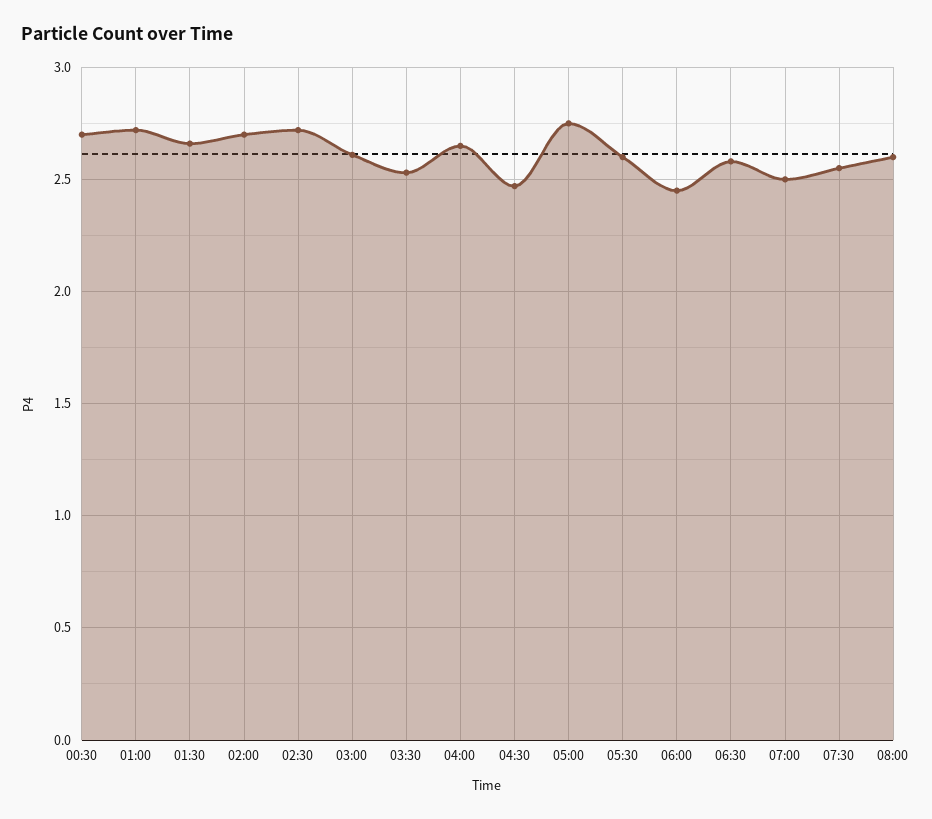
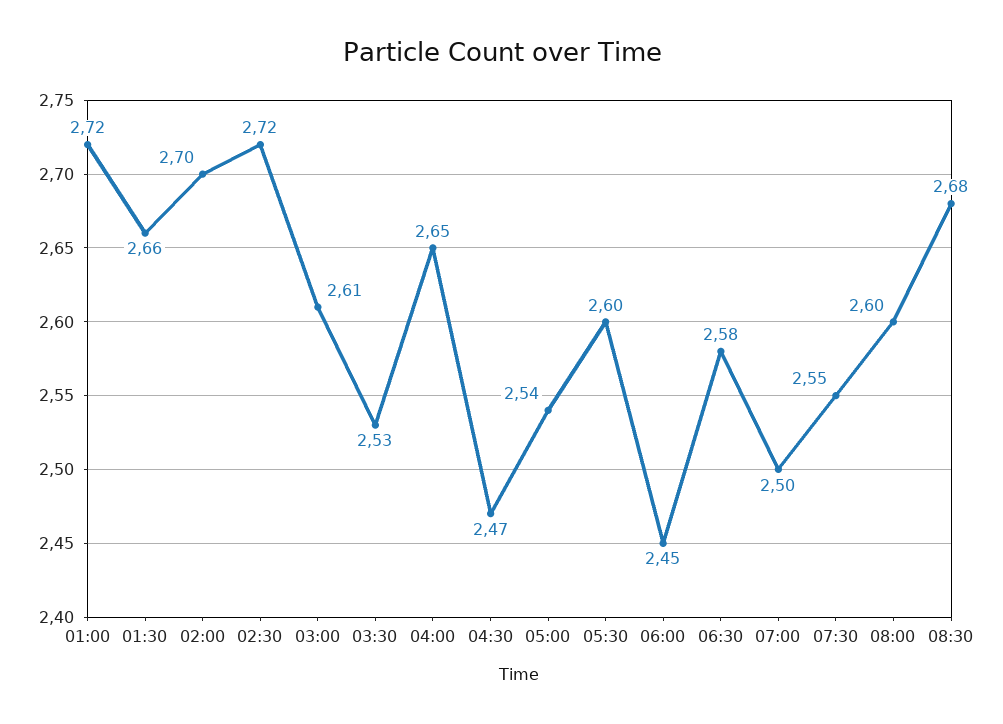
00:30: 2.7 -> none
05:00: 2.75 -> 2.54
08:30: none -> 2.68

